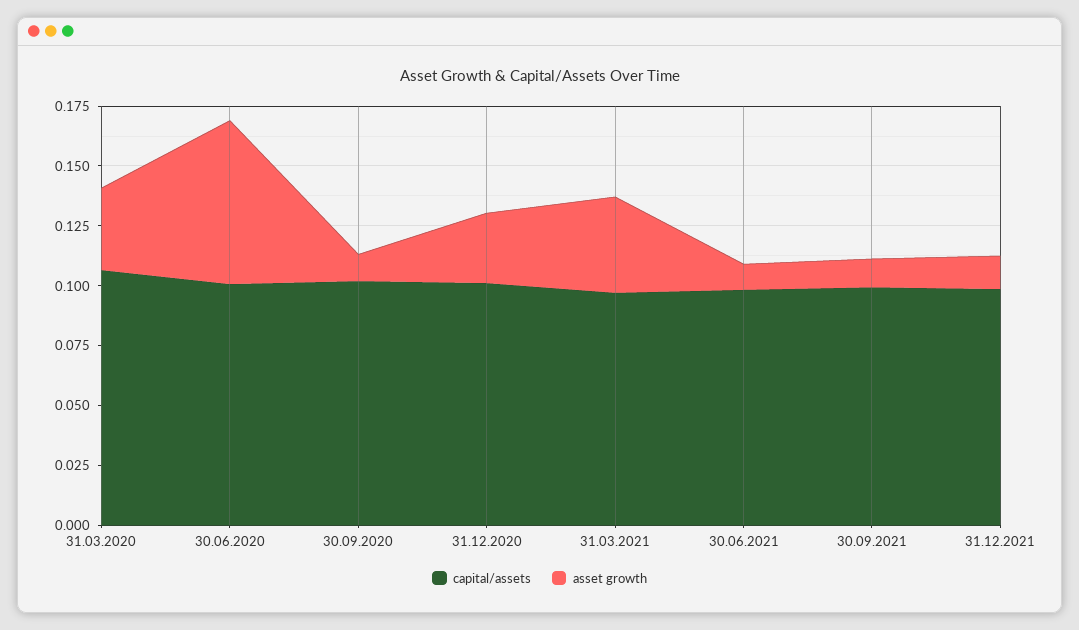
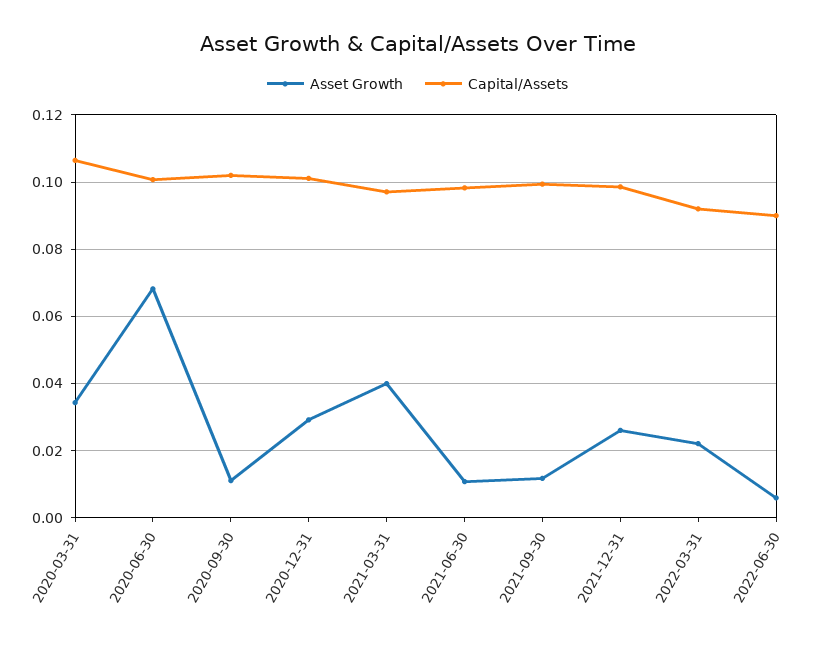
asset growth, 31.12.2021: 0.015 -> 0.026
asset growth, 2022-03-31: none -> 0.022
capital/assets, 2022-03-31: none -> 0.092
asset growth, 2022-06-30: none -> 0.006
capital/assets, 2022-06-30: none -> 0.09

